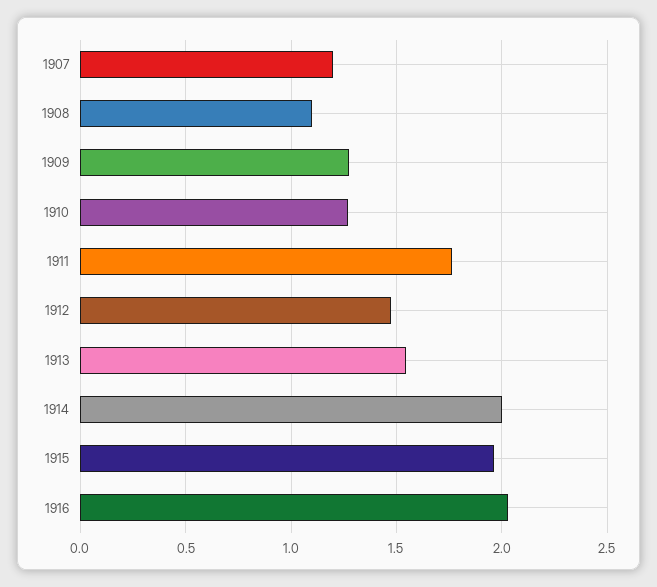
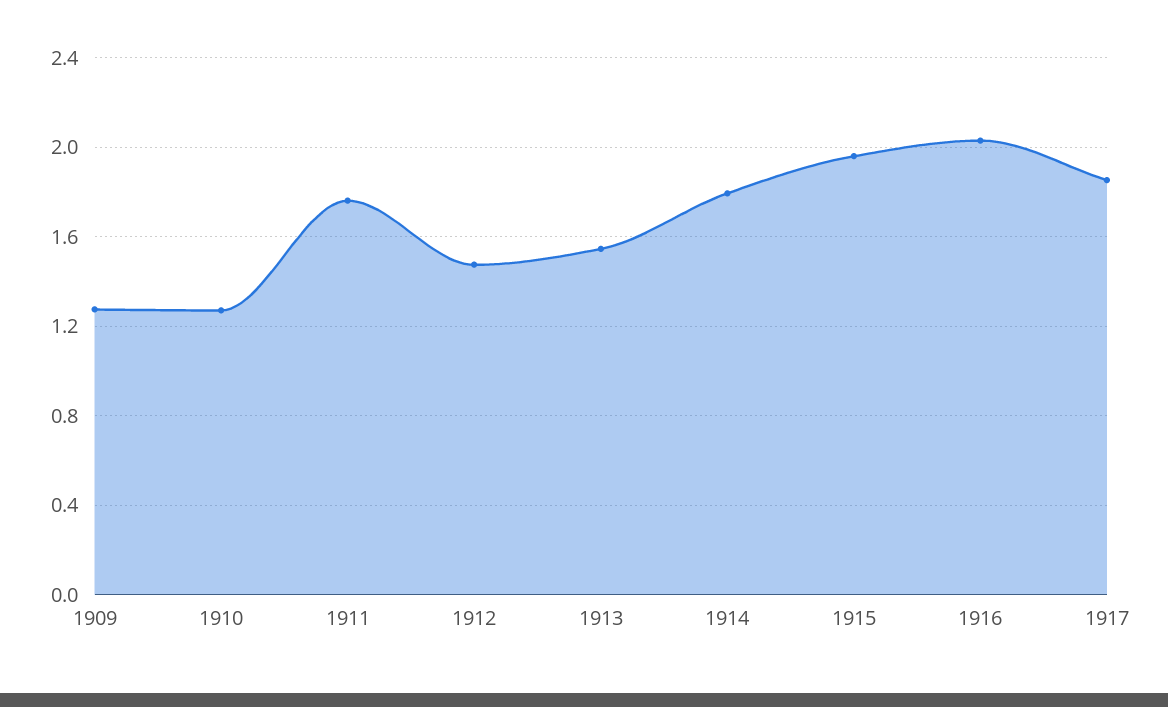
1907: 1.2 -> none
1908: 1.1 -> none
1914: 2 -> 1.8
1917: none -> 1.85

